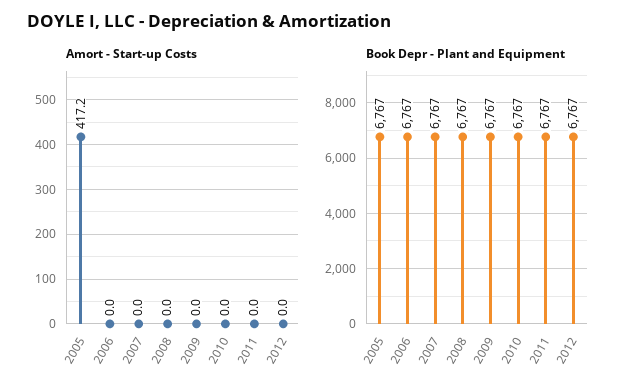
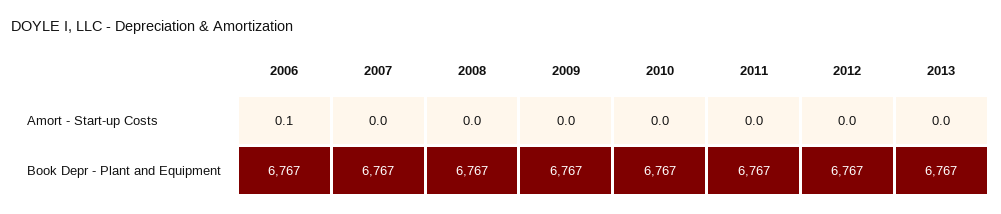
Amort - Start-up Costs, 2005: 417.2 -> none
Amort - Start-up Costs, 2006: 0 -> 0.1
Book Depr - Plant and Equipment, 2005: 6767 -> none
Amort - Start-up Costs, 2013: none -> 0
Book Depr - Plant and Equipment, 2013: none -> 6767

